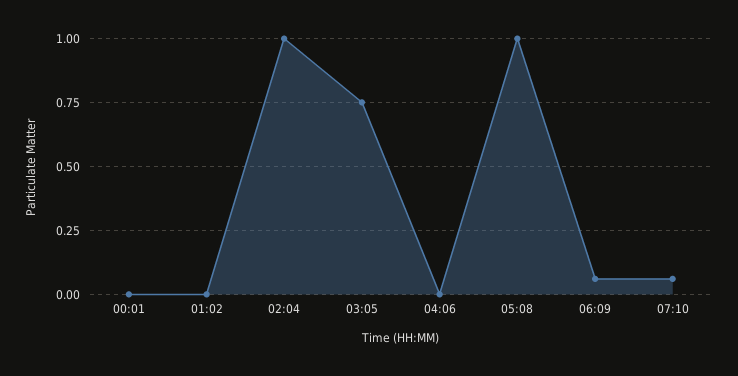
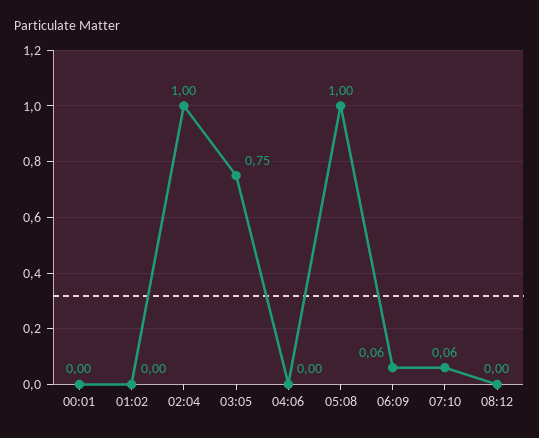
08:12: none -> 0

